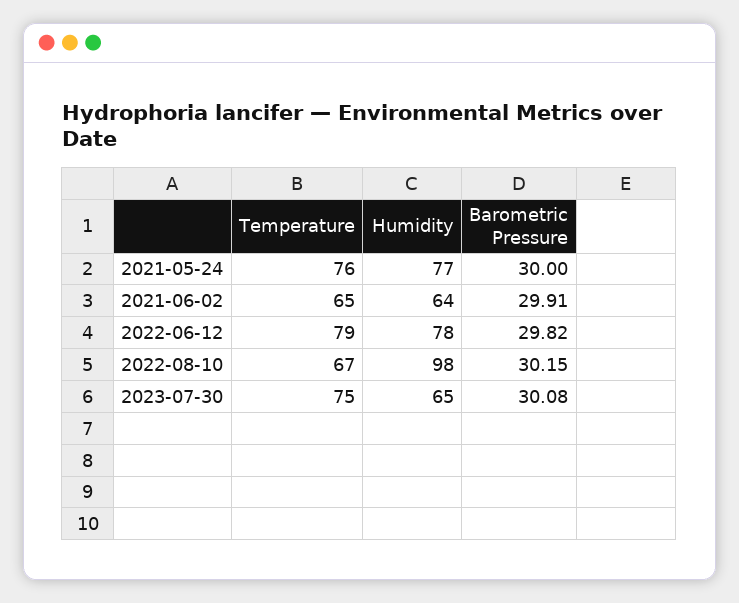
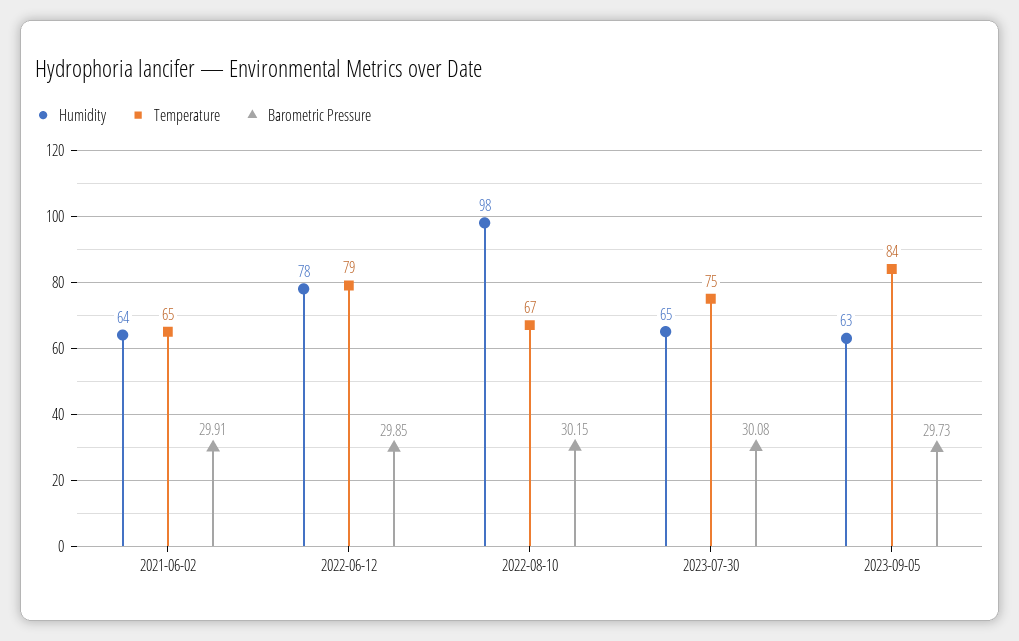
Temperature, 2021-05-24: 76 -> none
Humidity, 2021-05-24: 77 -> none
Barometric Pressure, 2021-05-24: 30 -> none
Barometric Pressure, 2022-06-12: 29.82 -> 29.85
Humidity, 2023-09-05: none -> 63
Temperature, 2023-09-05: none -> 84
Barometric Pressure, 2023-09-05: none -> 29.73

